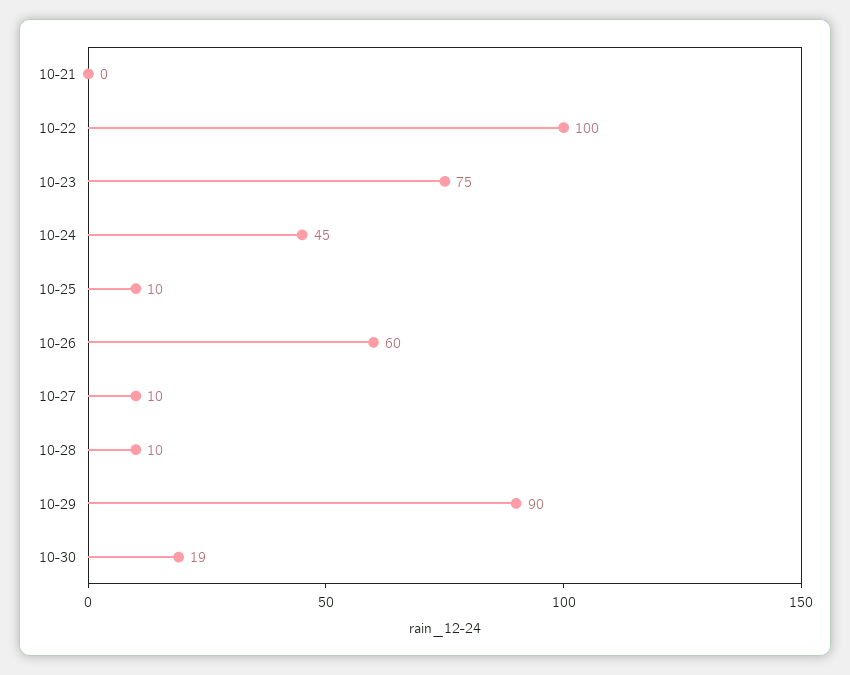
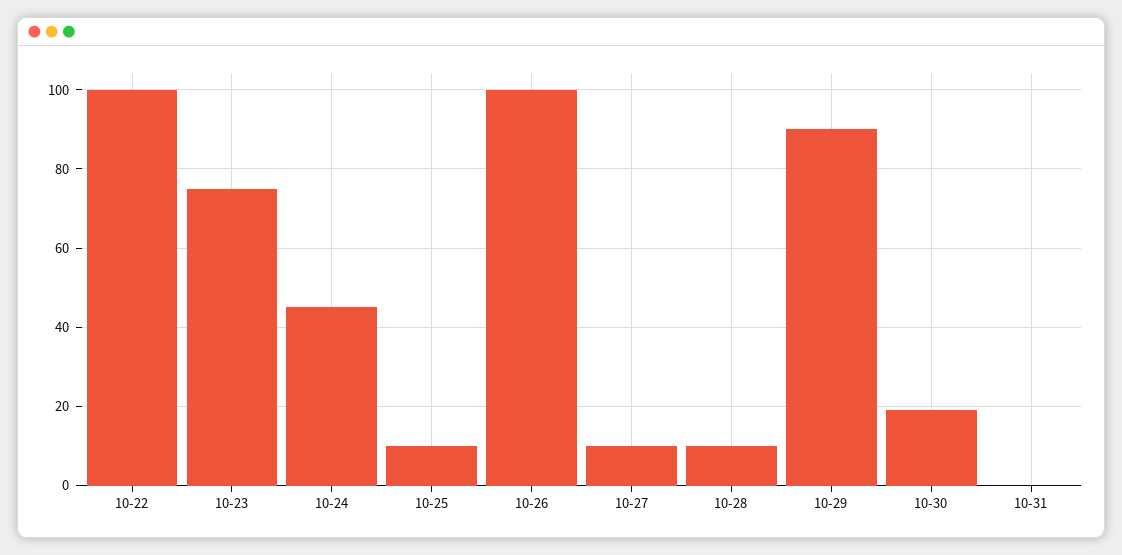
10-21: 0 -> none
10-26: 60 -> 100
10-31: none -> 0

